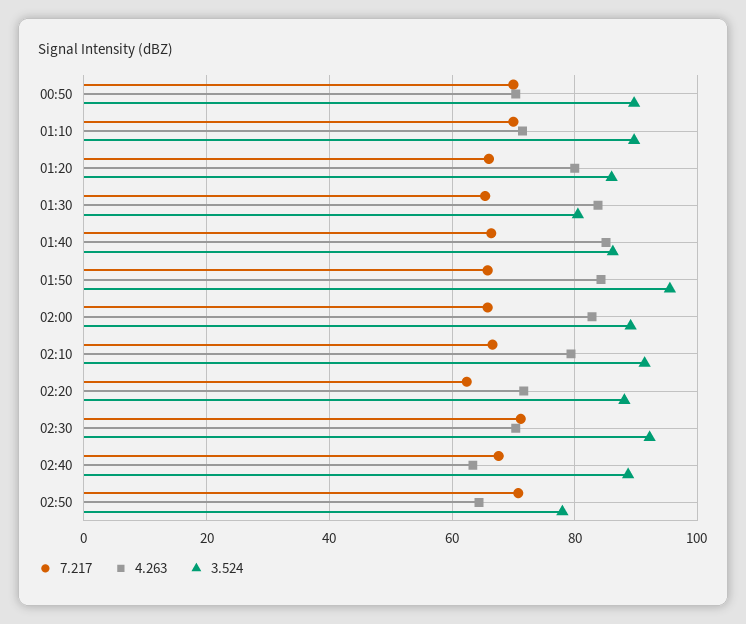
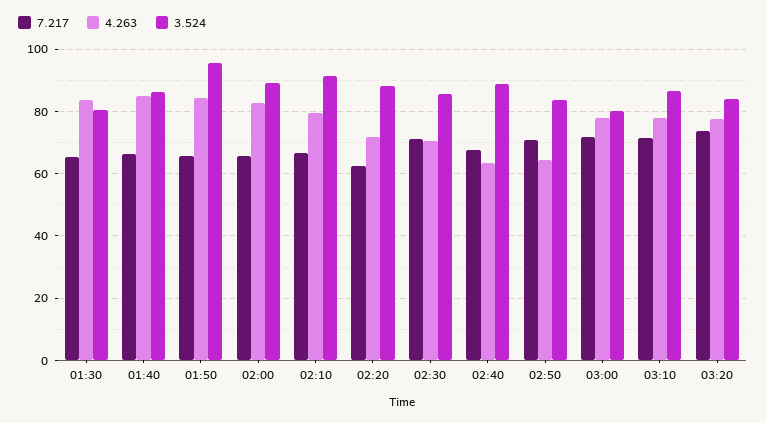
7.217, 00:50: 70 -> none
4.263, 00:50: 70 -> none
3.524, 00:50: 90 -> none
7.217, 01:10: 70 -> none
4.263, 01:10: 72 -> none
3.524, 01:10: 90 -> none
7.217, 01:20: 66 -> none
4.263, 01:20: 80 -> none
3.524, 01:20: 86 -> none
3.524, 02:30: 92 -> 86
3.524, 02:50: 78 -> 84
7.217, 03:00: none -> 72
4.263, 03:00: none -> 78
3.524, 03:00: none -> 80
7.217, 03:10: none -> 72
4.263, 03:10: none -> 78
3.524, 03:10: none -> 86
7.217, 03:20: none -> 74
4.263, 03:20: none -> 78
3.524, 03:20: none -> 84

